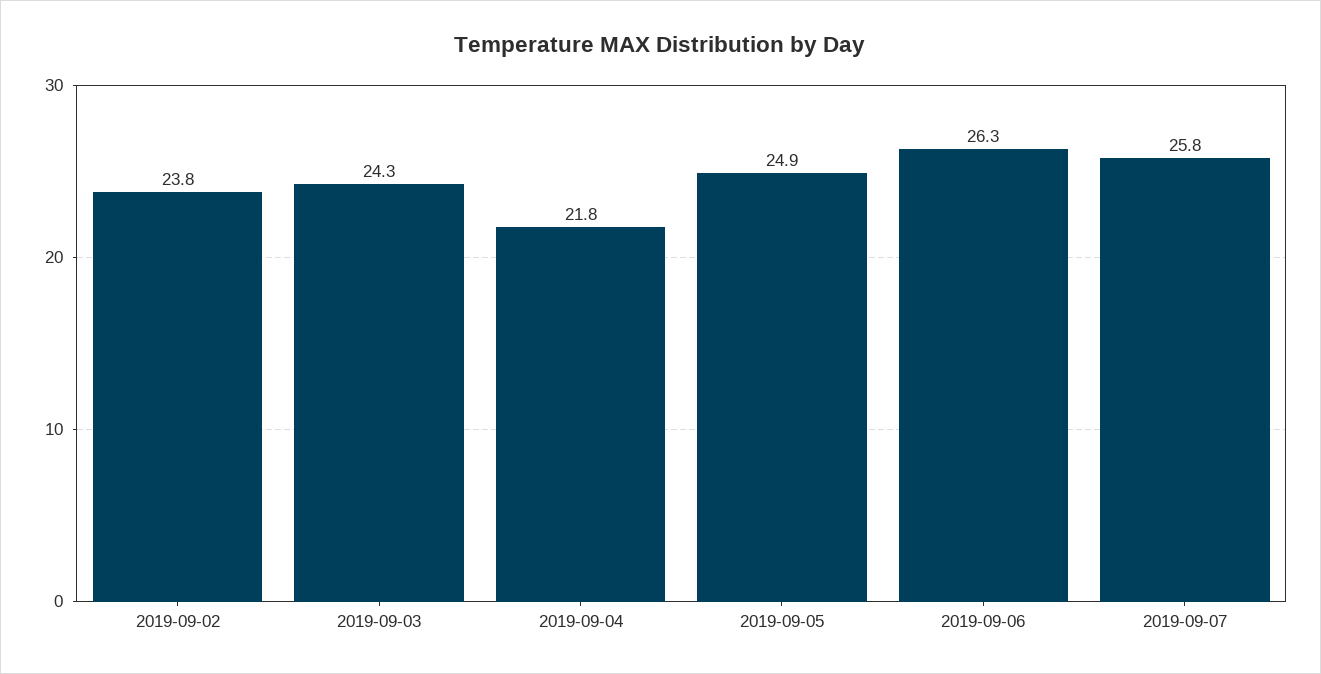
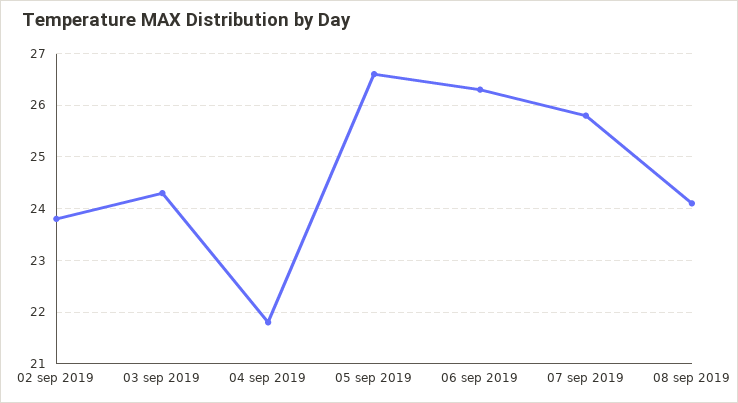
2019-09-05: 24.9 -> 26.5
08 sep 2019: none -> 24

